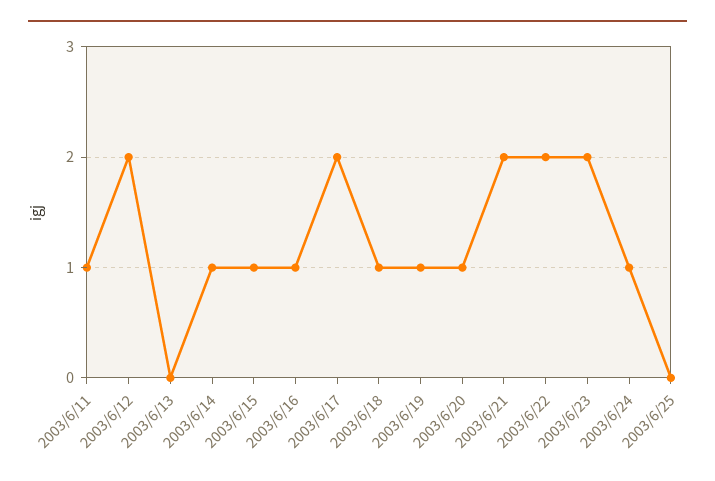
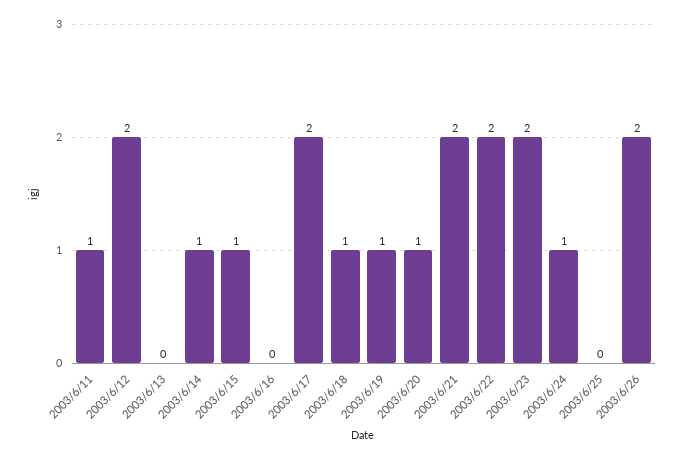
2003/6/16: 1 -> 0
2003/6/26: none -> 2

